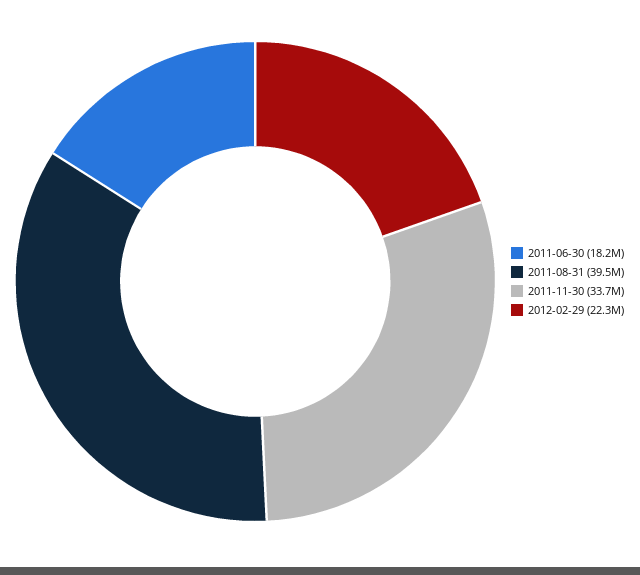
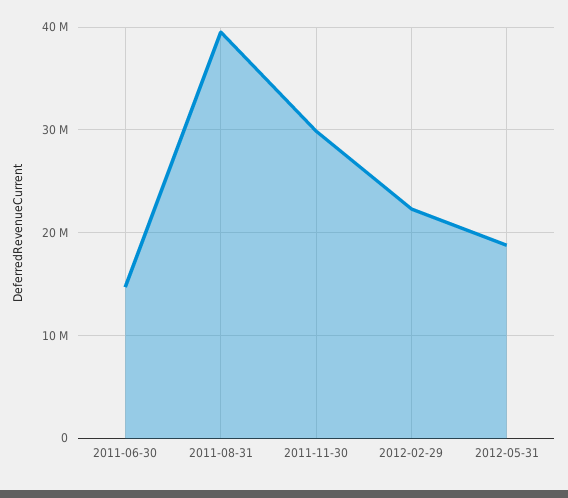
2011-06-30: 18200000 -> 15000000
2011-11-30: 33700000 -> 30000000
2012-05-31: none -> 19000000

